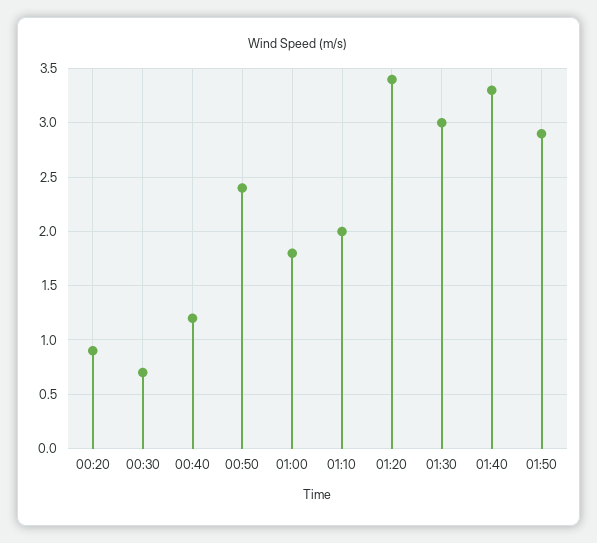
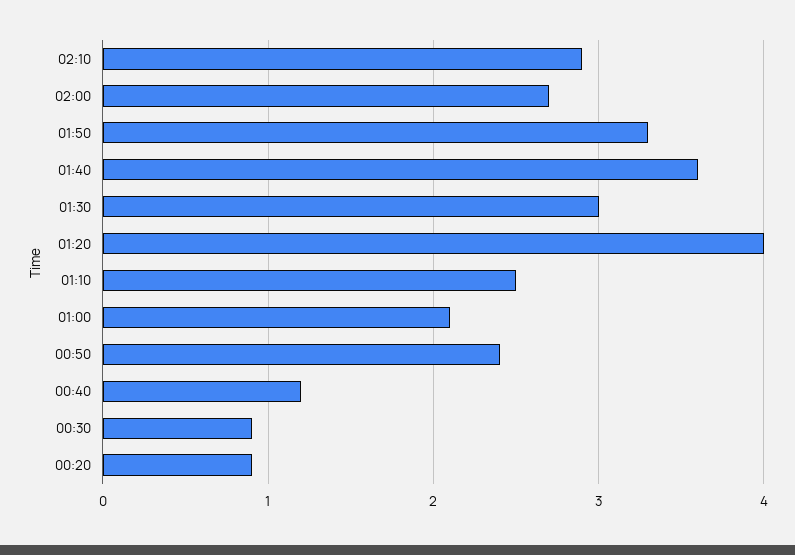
00:30: 0.7 -> 0.9
01:00: 1.8 -> 2.1
01:10: 2 -> 2.5
01:20: 3.4 -> 4
01:40: 3.3 -> 3.6
01:50: 2.9 -> 3.3
02:10: none -> 2.9
02:00: none -> 2.7

